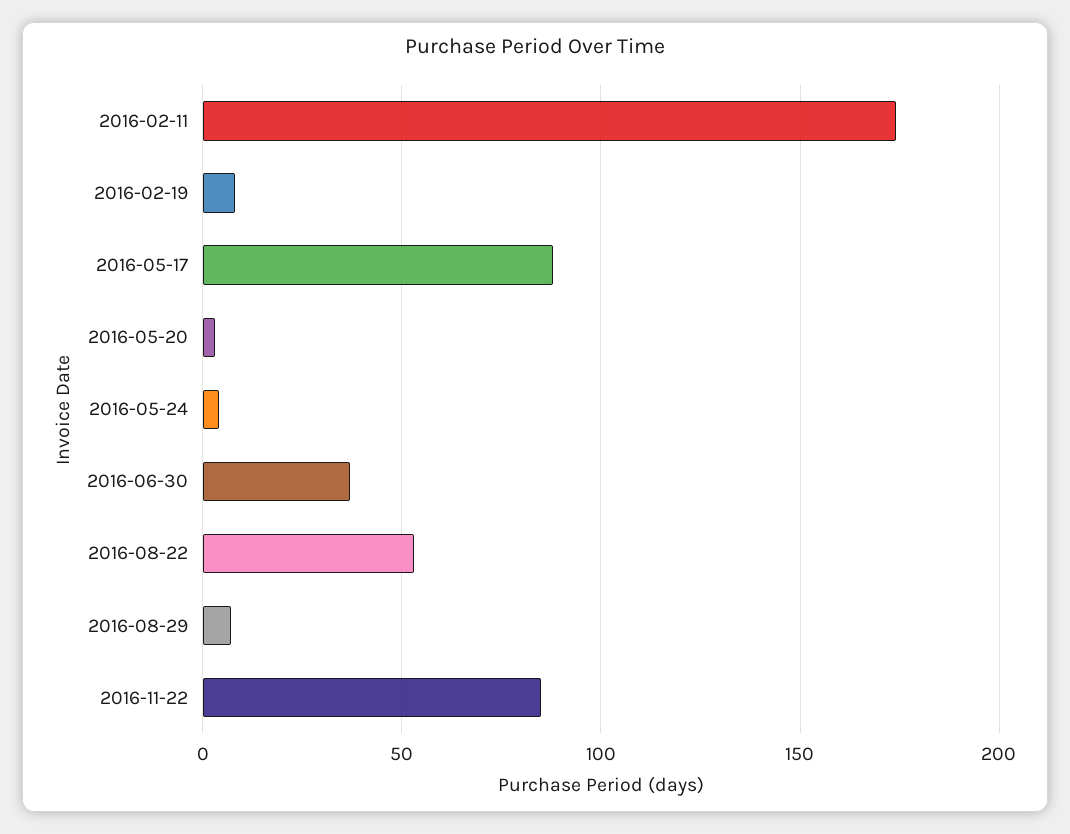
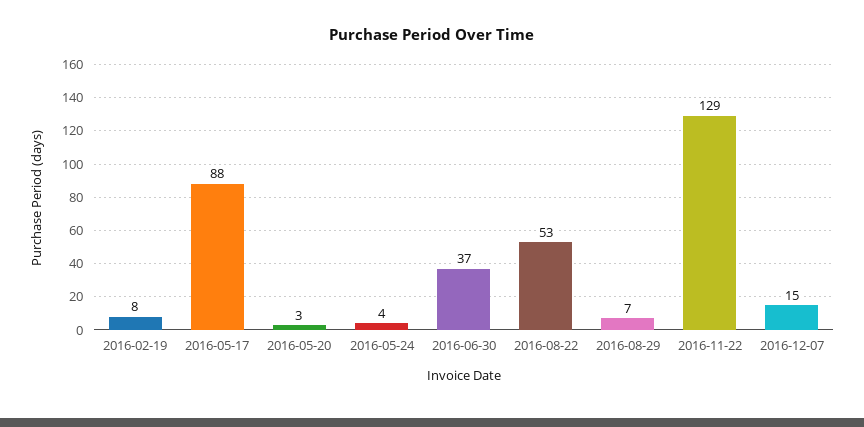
2016-02-11: 175 -> none
2016-11-22: 85 -> 129
2016-12-07: none -> 15

